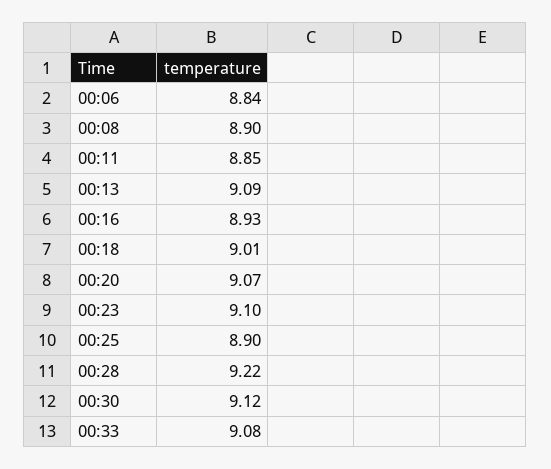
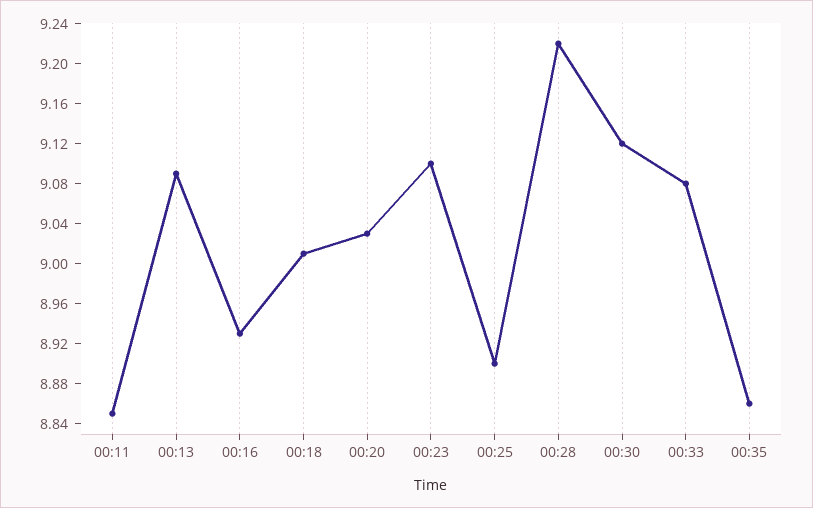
00:06: 8.84 -> none
00:08: 8.9 -> none
00:20: 9.07 -> 9.03
00:35: none -> 8.86

